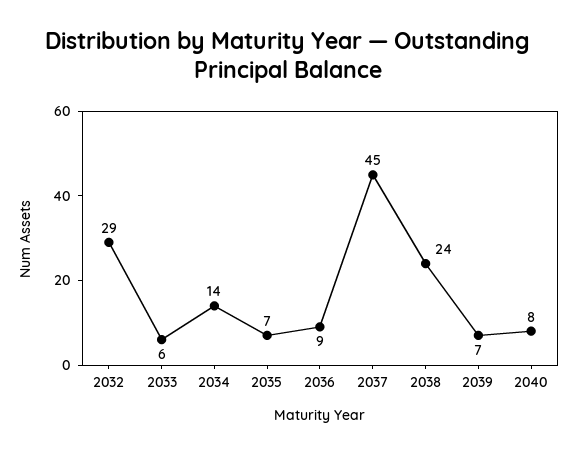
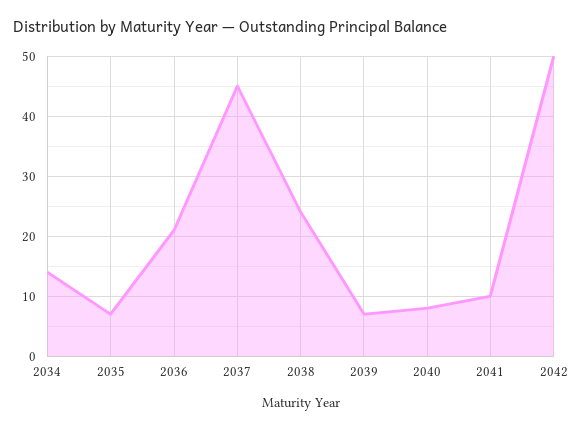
2032: 29 -> none
2033: 6 -> none
2036: 9 -> 20
2041: none -> 10
2042: none -> 50

